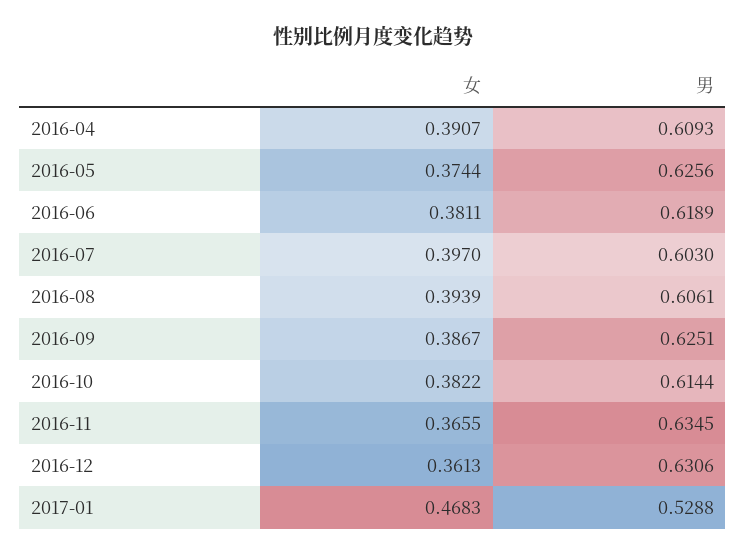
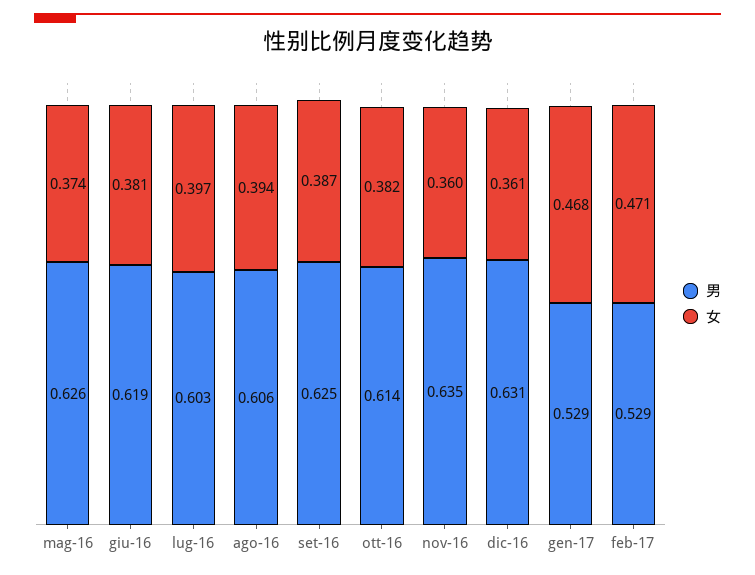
女, 2016-04: 0.3907 -> none
男, 2016-04: 0.6093 -> none
女, 2016-11: 0.3655 -> 0.36
男, feb-17: none -> 0.529
女, feb-17: none -> 0.471

